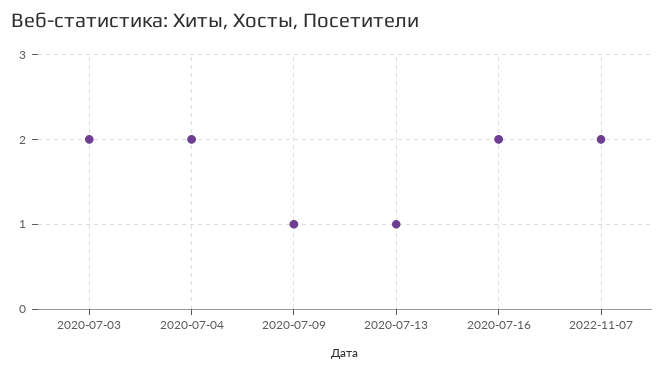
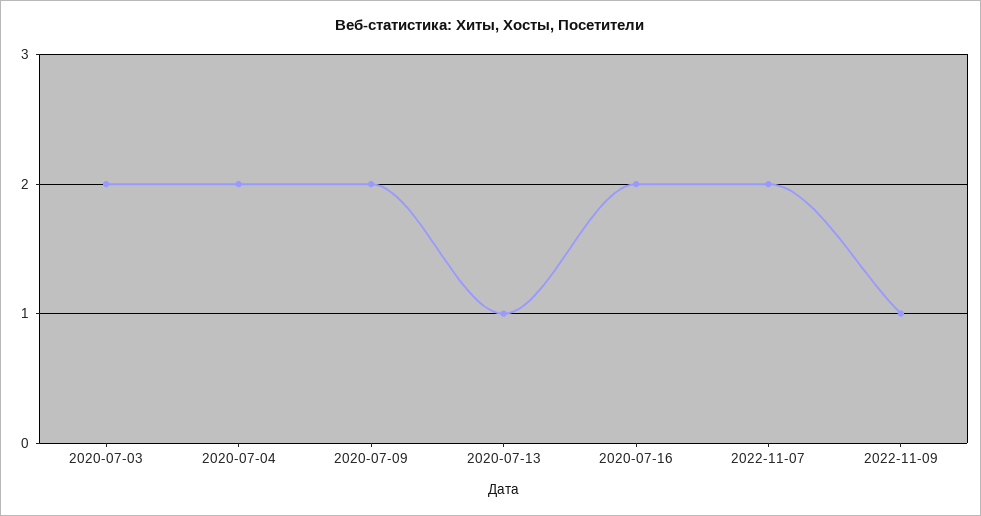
2020-07-09: 1 -> 2
2022-11-09: none -> 1

